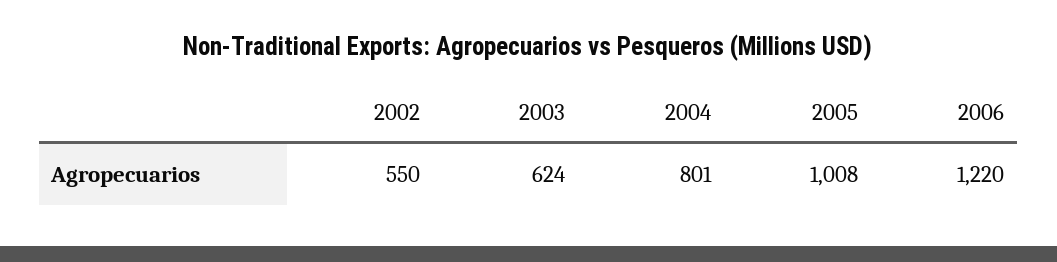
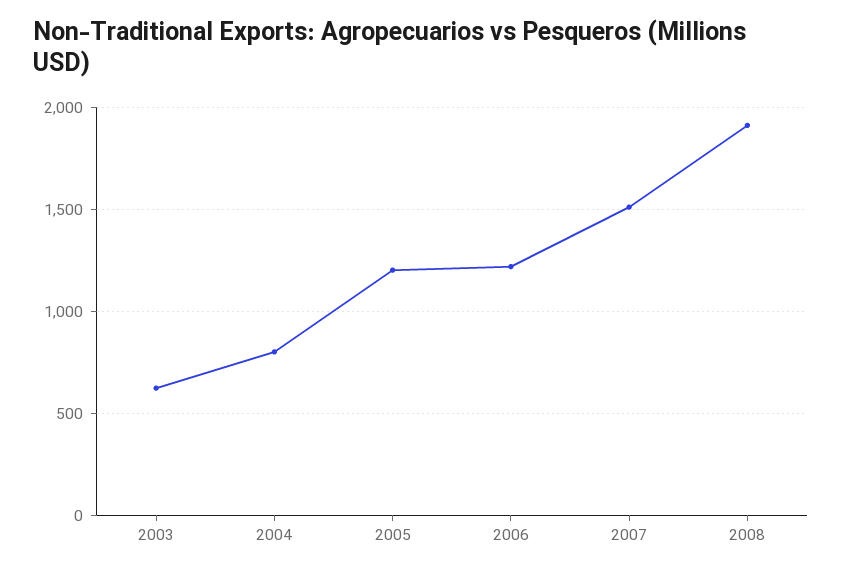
2002: 550 -> none
2005: 1008 -> 1200
2007: none -> 1500
2008: none -> 1900

